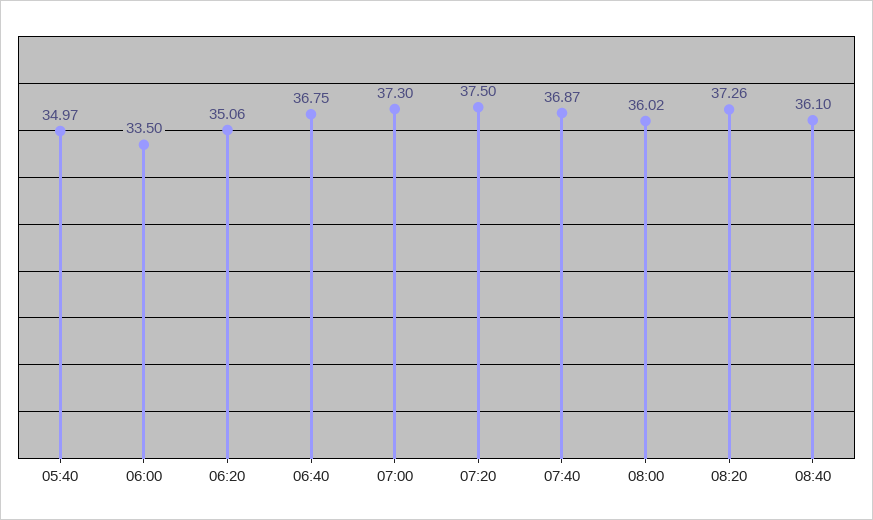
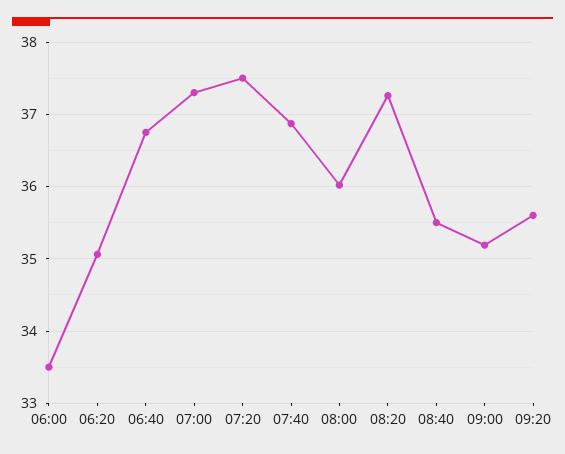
05:40: 34.97 -> none
08:40: 36.1 -> 35.5
09:00: none -> 35.2
09:20: none -> 35.6

